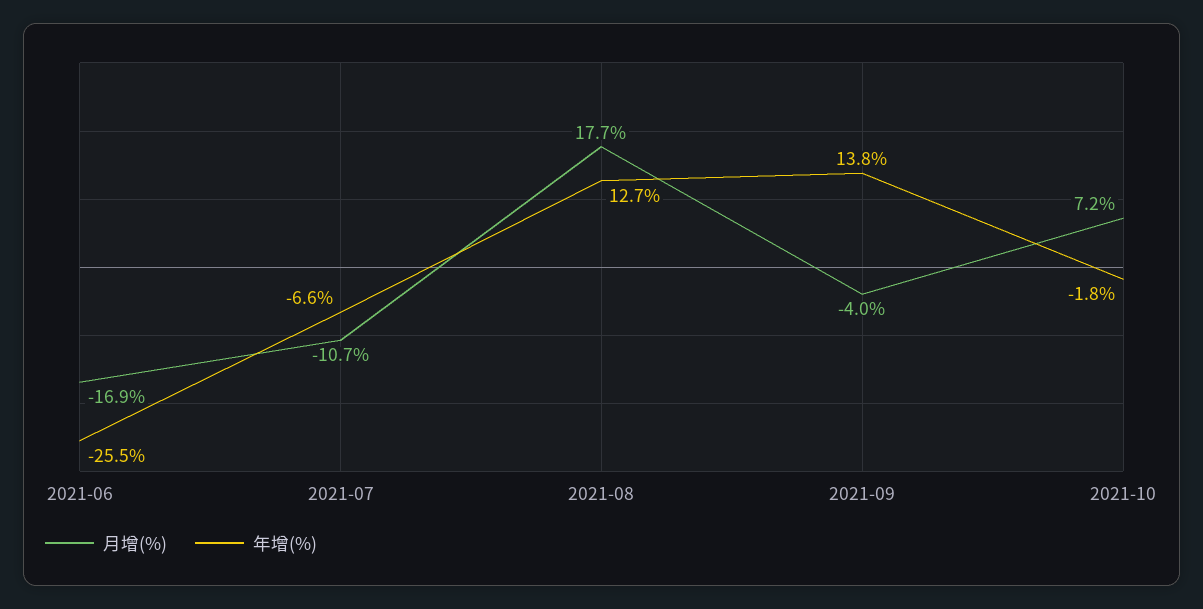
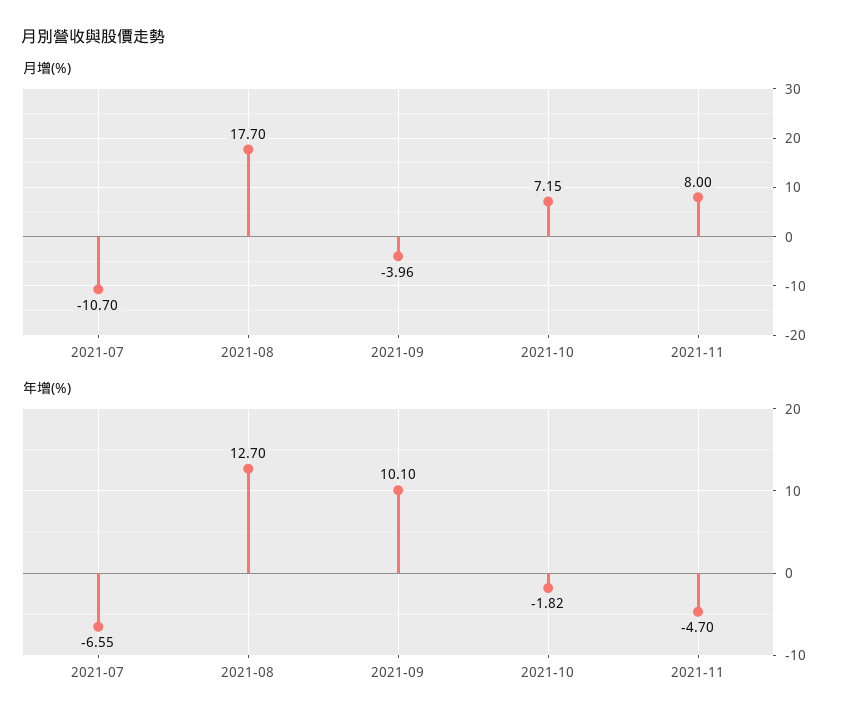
月增(%), 2021-06: -16.9 -> none
年增(%), 2021-06: -25.5 -> none
年增(%), 2021-09: 13.8 -> 10.1
月增(%), 2021-11: none -> 8
年增(%), 2021-11: none -> -4.7

